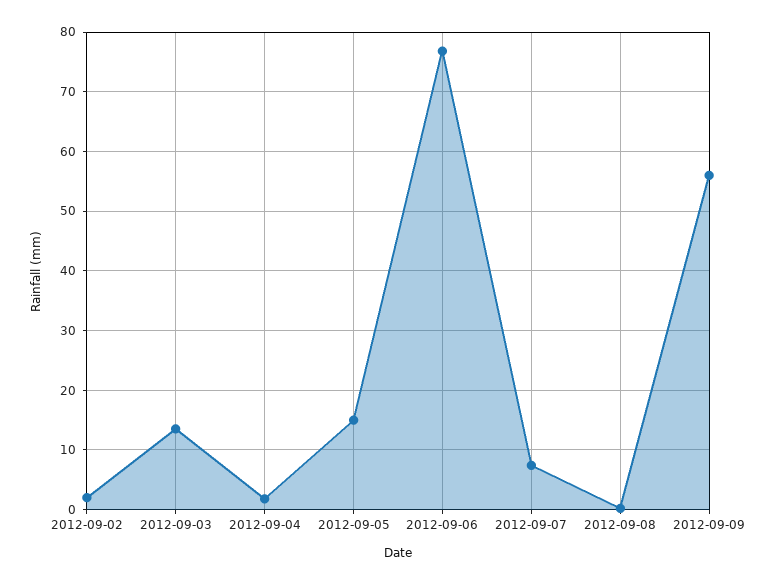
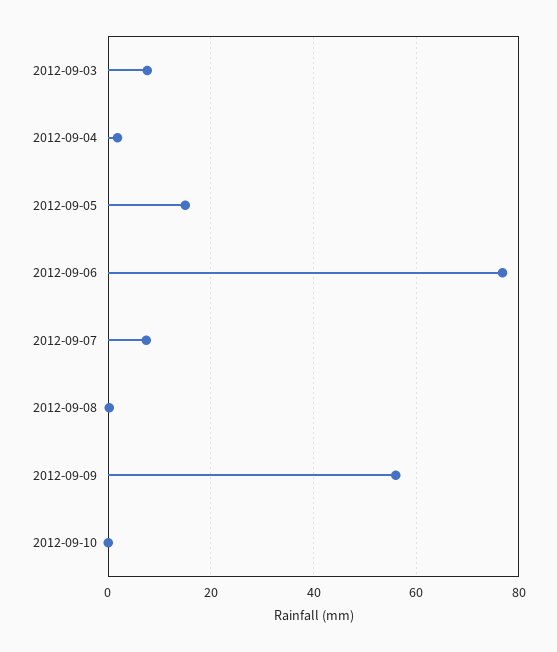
2012-09-02: 2 -> none
2012-09-03: 14 -> 8
2012-09-10: none -> 0

